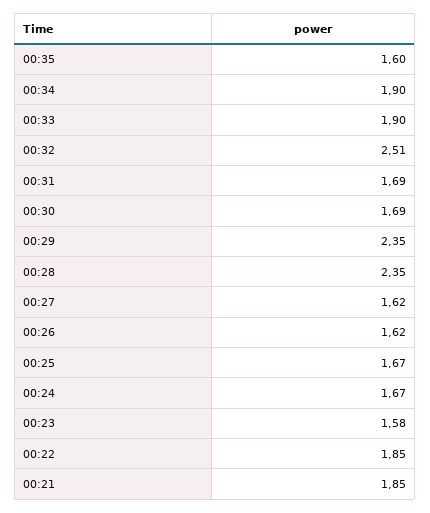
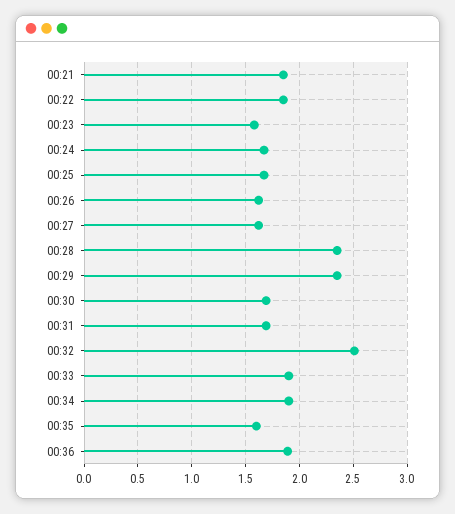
00:36: none -> 1.9

